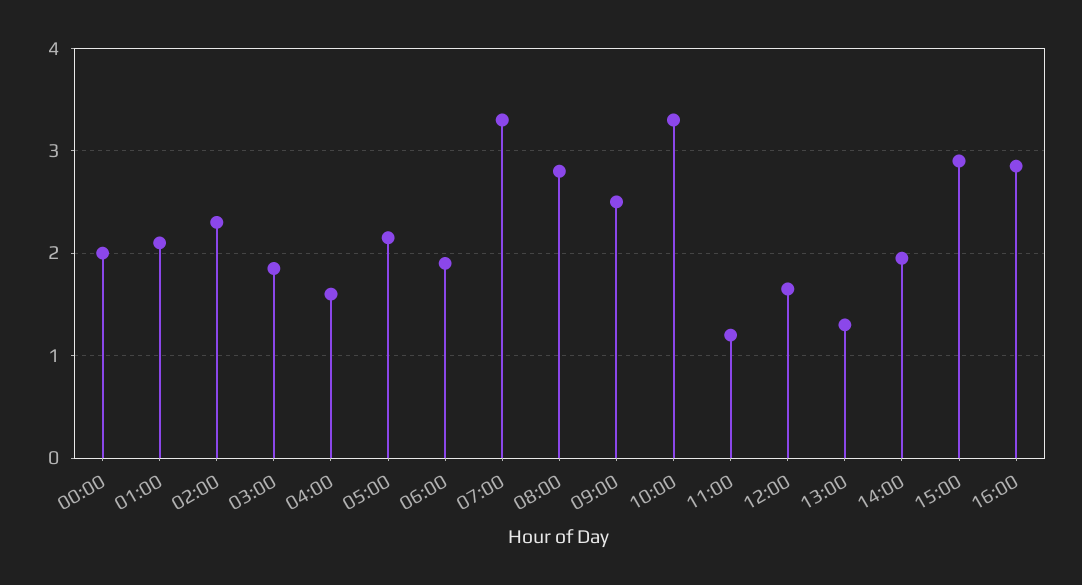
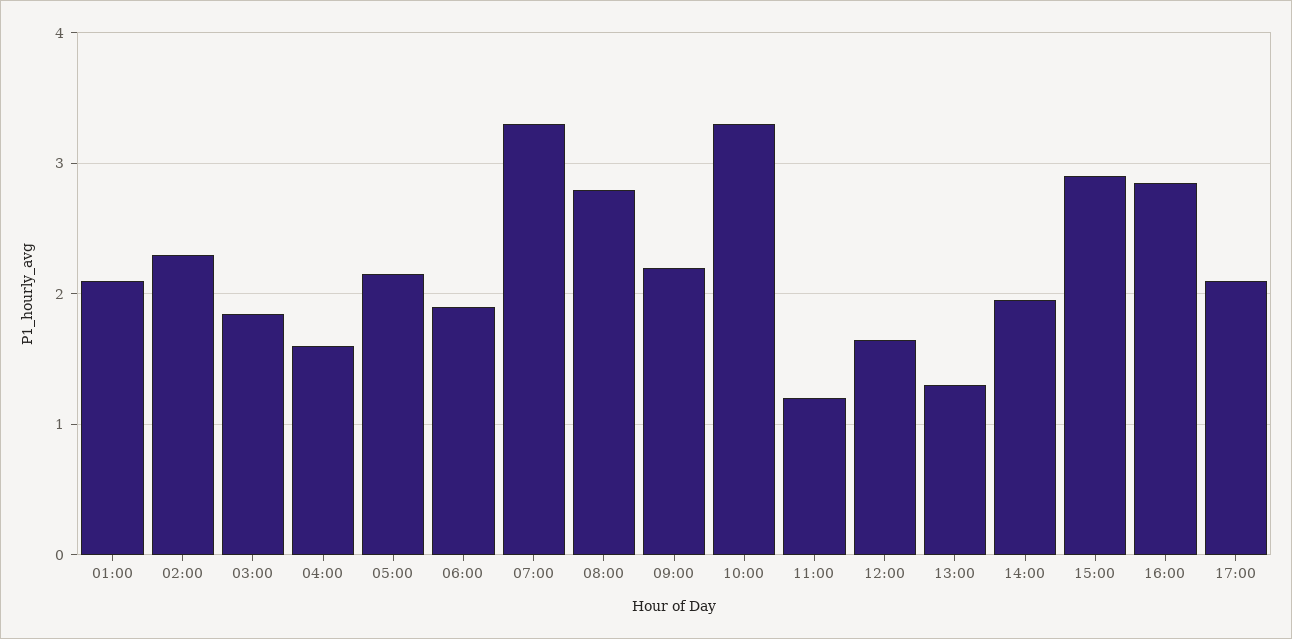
00:00: 2 -> none
09:00: 2.5 -> 2.2
17:00: none -> 2.1

